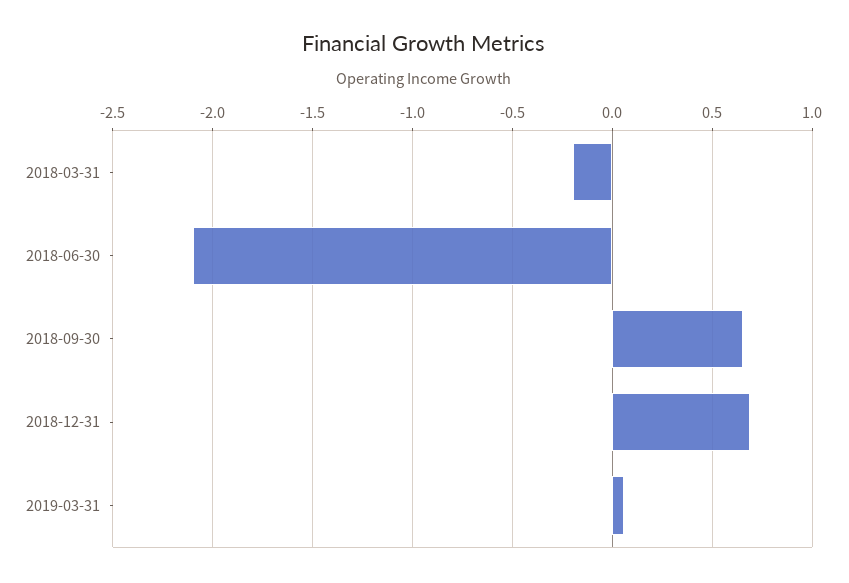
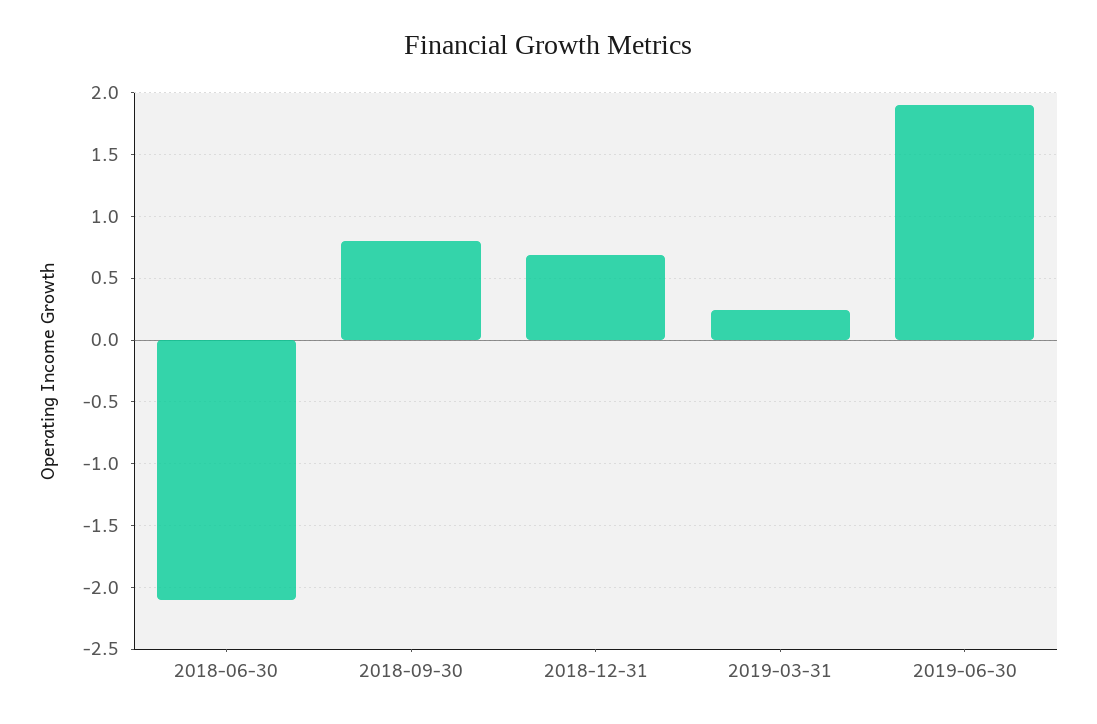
2018-03-31: -0.2 -> none
2018-09-30: 0.65 -> 0.8
2019-03-31: 0.05 -> 0.25
2019-06-30: none -> 1.9

